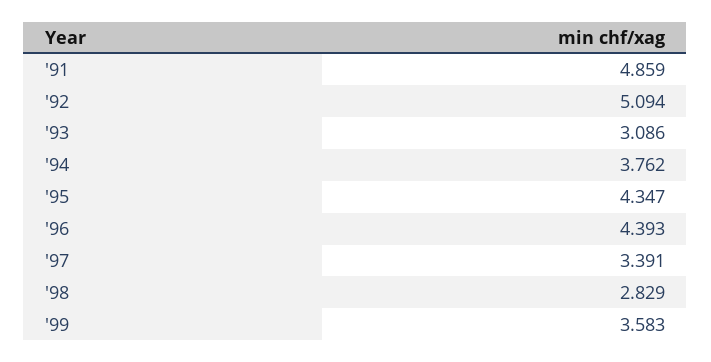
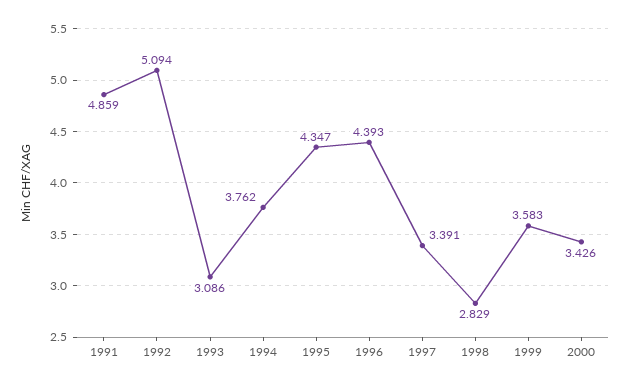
2000: none -> 3.426

